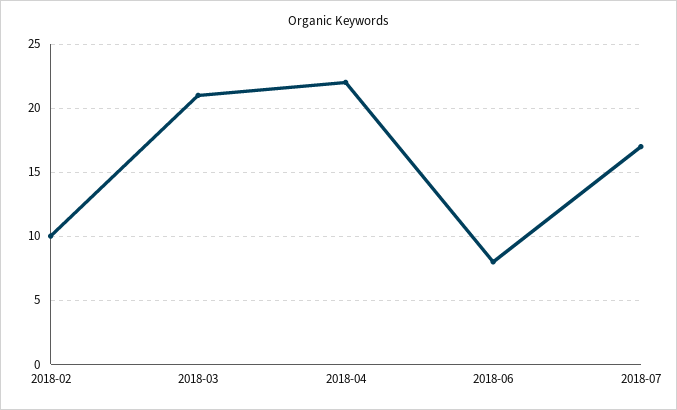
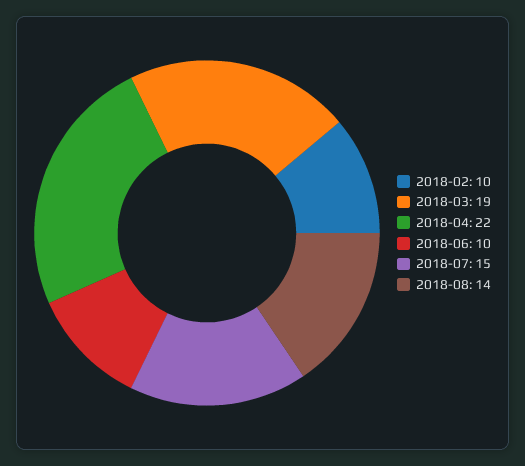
2018-03: 21 -> 19
2018-06: 8 -> 10
2018-07: 17 -> 15
2018-08: none -> 14

